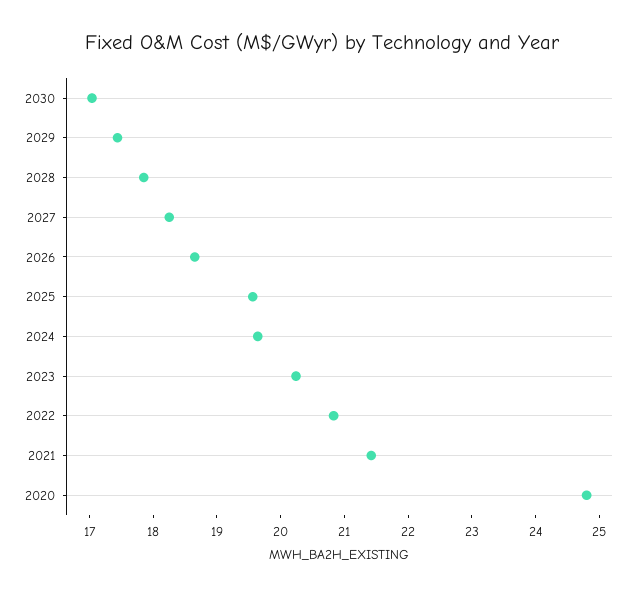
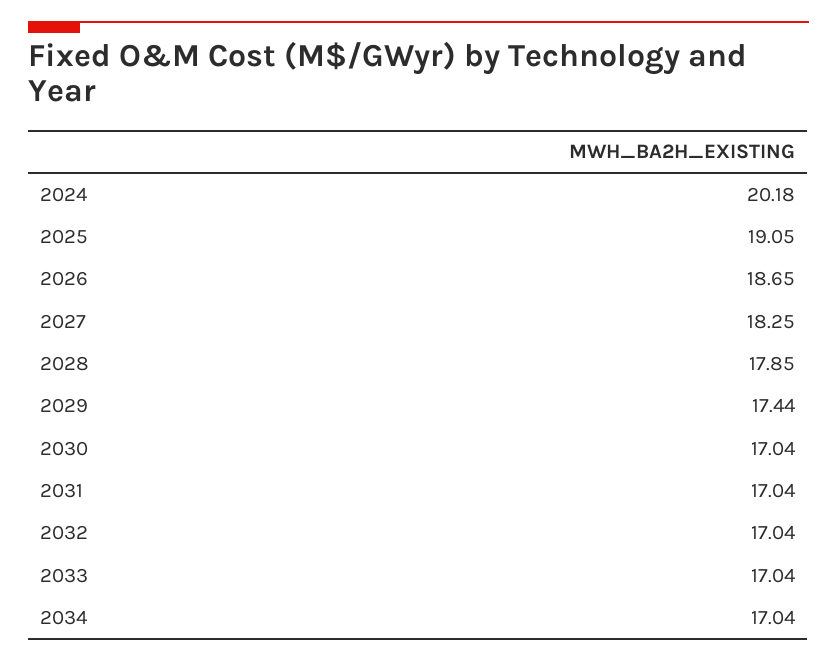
2025: 19.6 -> 19.05
2024: 19.6 -> 20.18
2023: 20.2 -> none
2022: 20.8 -> none
2021: 21.4 -> none
2020: 24.8 -> none
2031: none -> 17.04
2032: none -> 17.04
2033: none -> 17.04
2034: none -> 17.04

